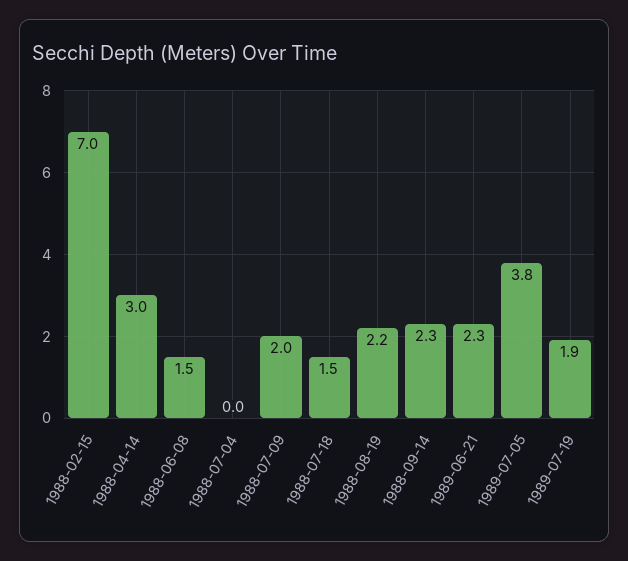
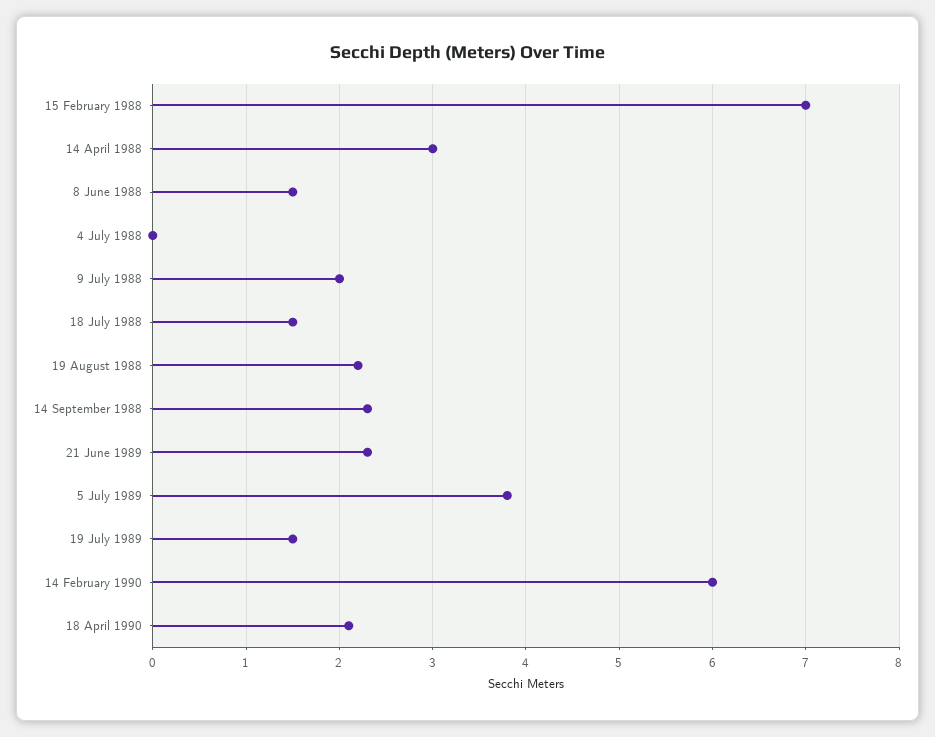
1989-07-19: 1.9 -> 1.5
14 February 1990: none -> 6
18 April 1990: none -> 2.1

